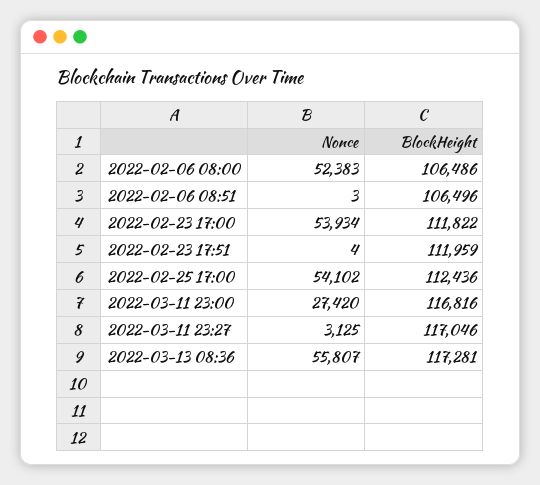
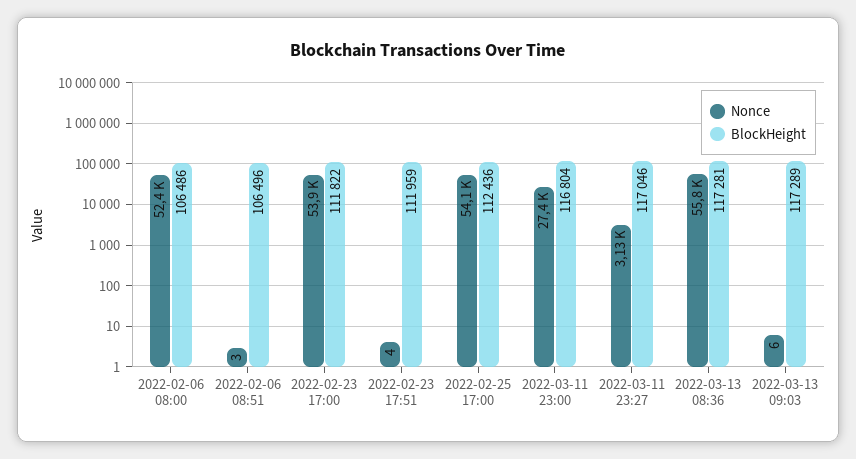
BlockHeight, 2022-03-11 23:00: 116816 -> 116804
Nonce, 2022-03-13 09:03: none -> 6
BlockHeight, 2022-03-13 09:03: none -> 117289

